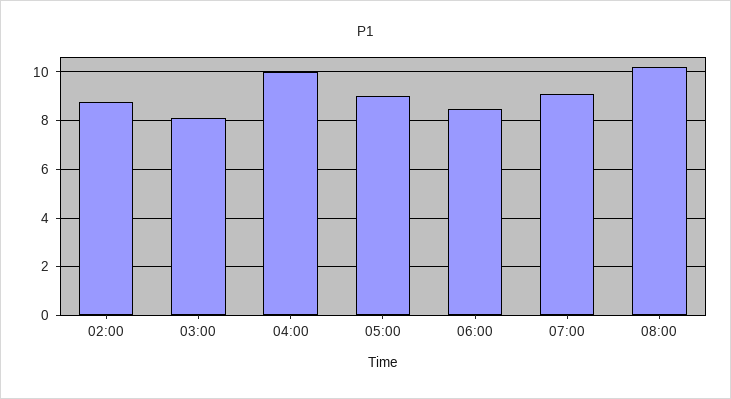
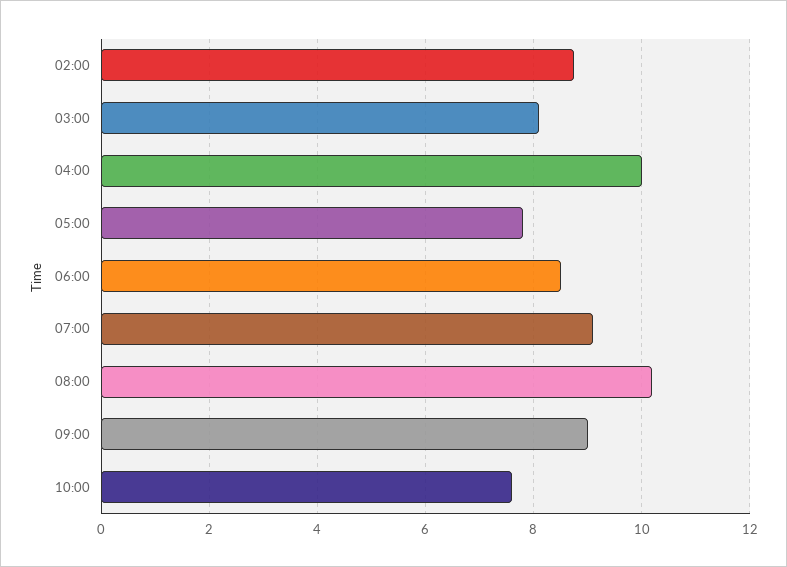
05:00: 9 -> 7.8
09:00: none -> 9
10:00: none -> 7.6

